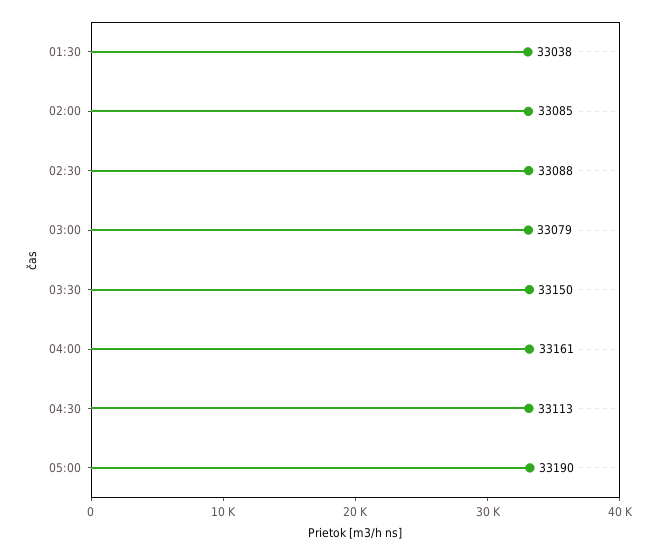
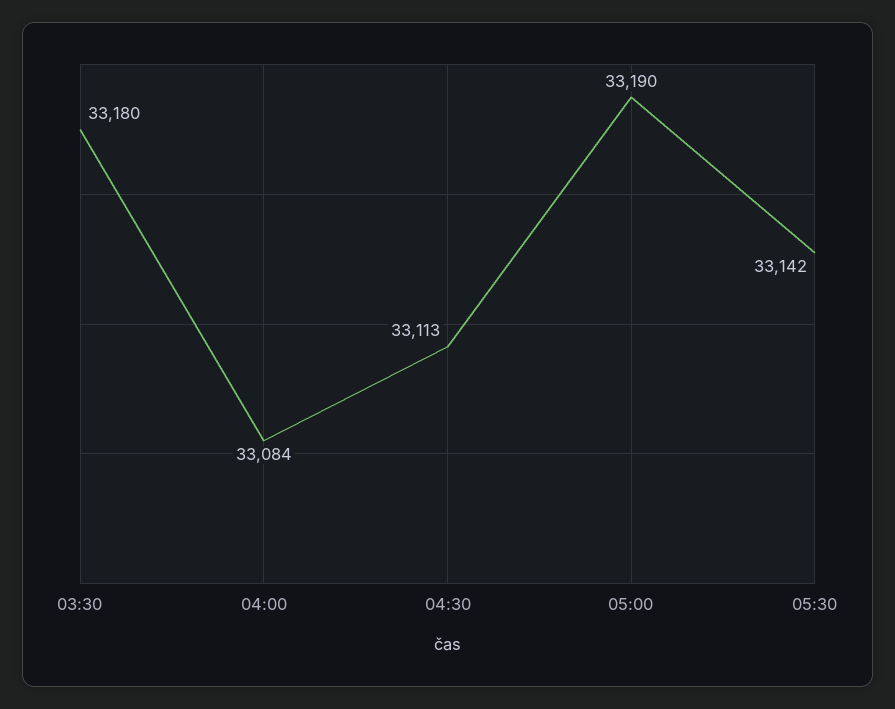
01:30: 33038 -> none
02:00: 33085 -> none
02:30: 33088 -> none
03:00: 33079 -> none
03:30: 33150 -> 33180
04:00: 33161 -> 33084
05:30: none -> 33142

